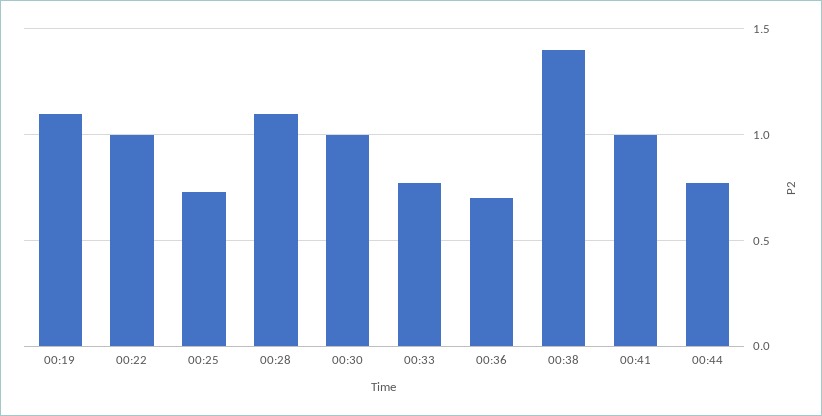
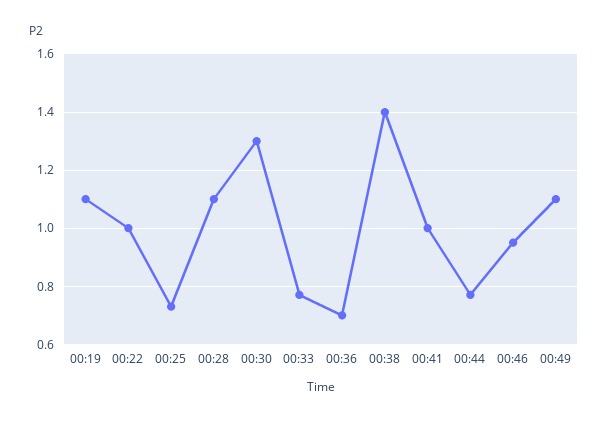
00:30: 1 -> 1.3
00:46: none -> 0.95
00:49: none -> 1.1

